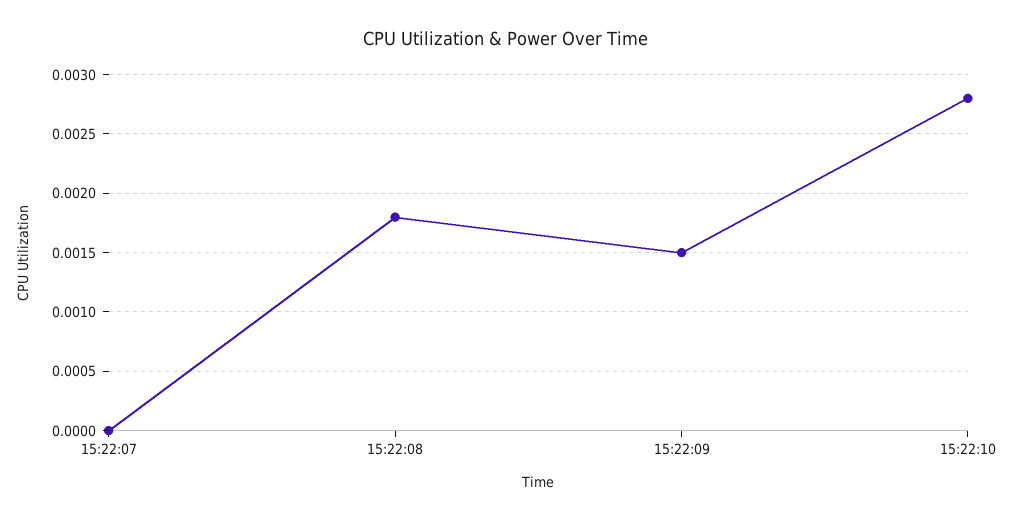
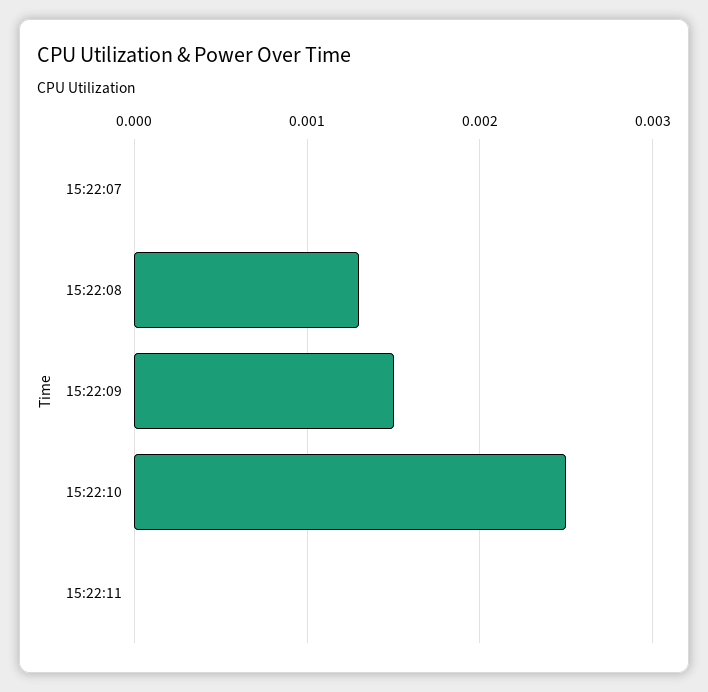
15:22:08: 0.0018 -> 0.0013
15:22:10: 0.0028 -> 0.0025
15:22:11: none -> 0

